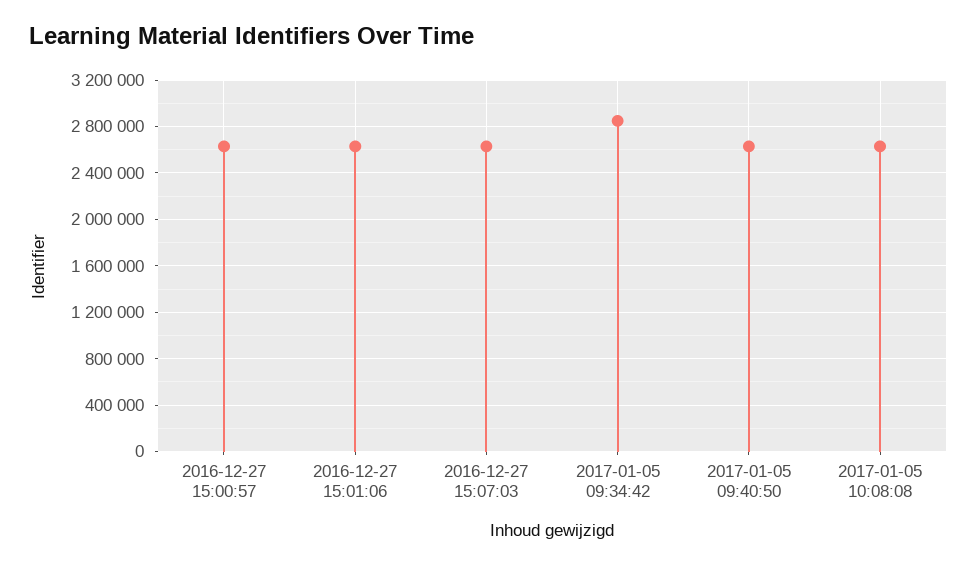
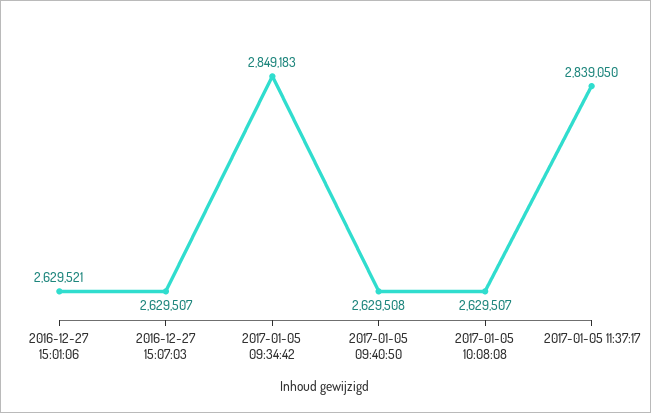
2016-12-27 15:00:57: 2600000 -> none
2017-01-05 11:37:17: none -> 2839050

